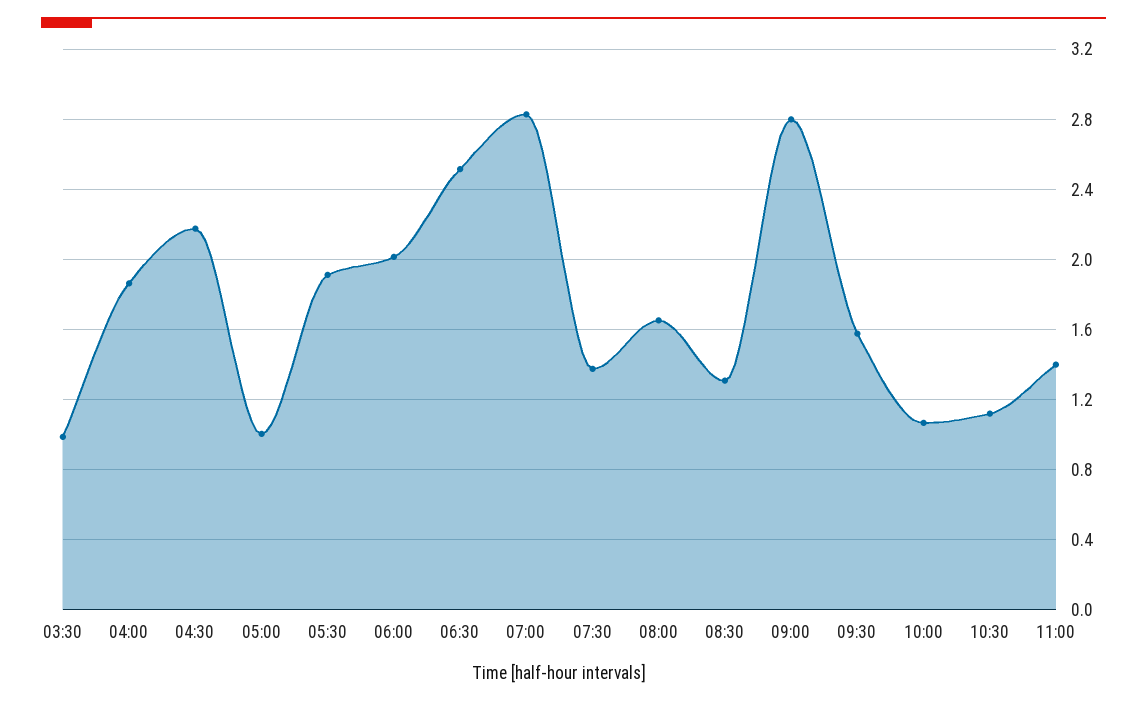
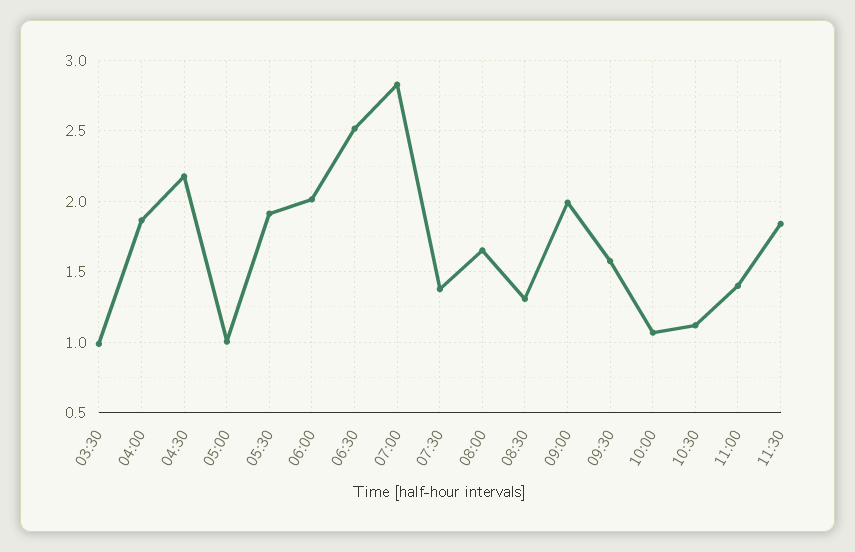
09:00: 2.8 -> 2
11:30: none -> 1.85

